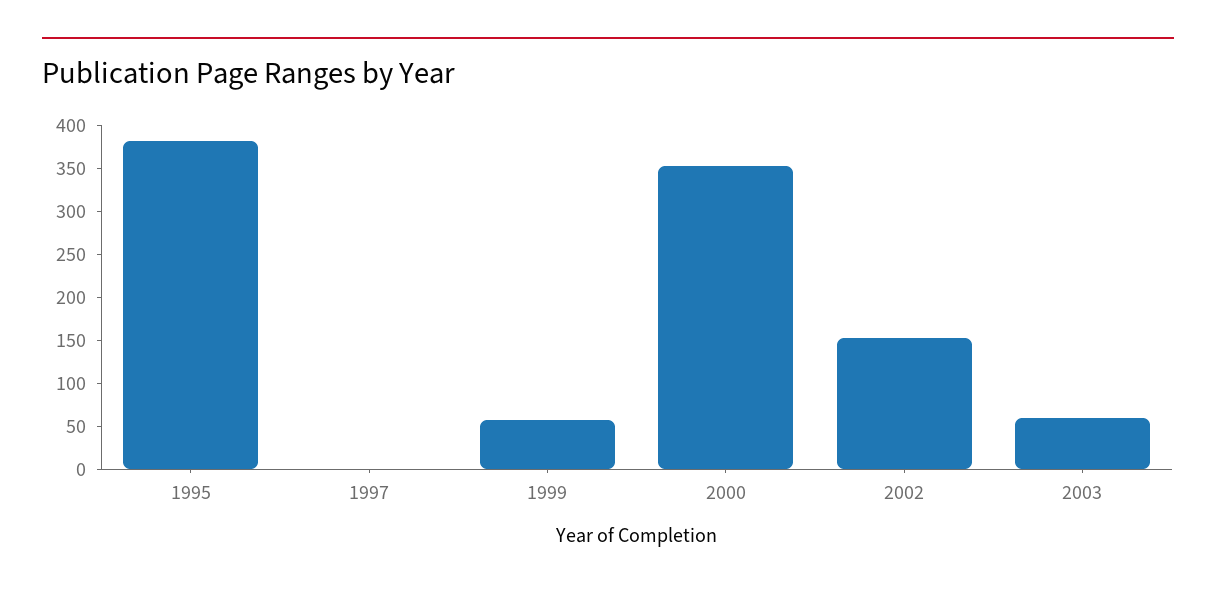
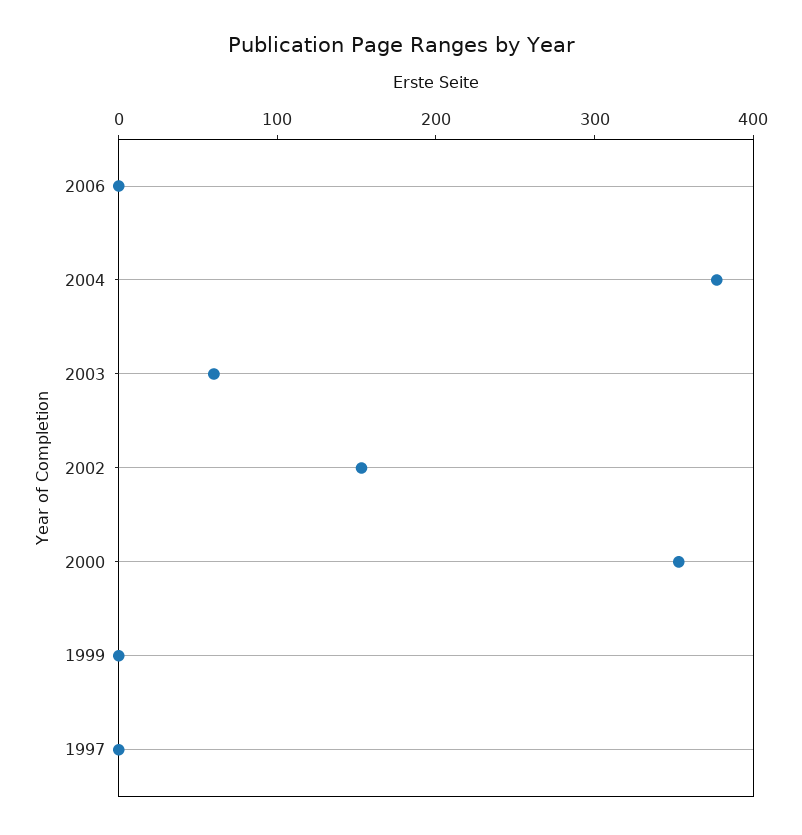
1995: 380 -> none
1999: 60 -> 0
2006: none -> 0
2004: none -> 380

